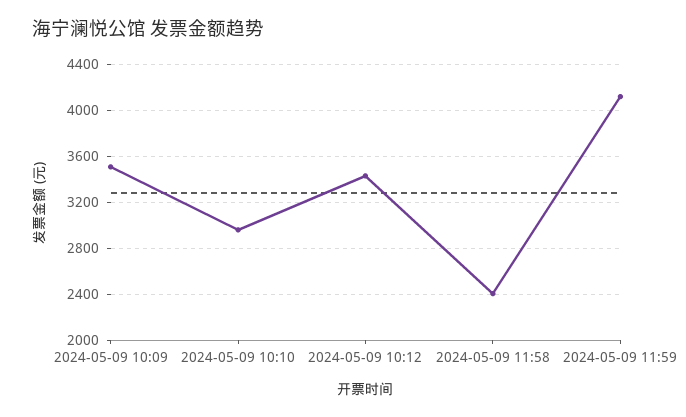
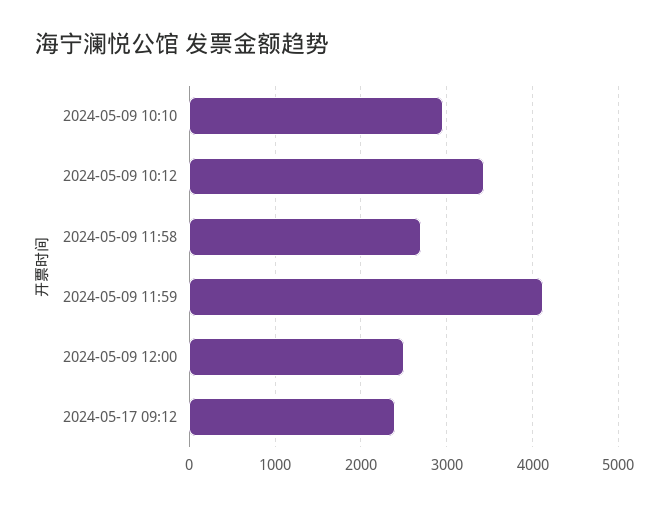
2024-05-09 10:09: 3500 -> none
2024-05-09 11:58: 2400 -> 2700
2024-05-09 12:00: none -> 2500
2024-05-17 09:12: none -> 2400

